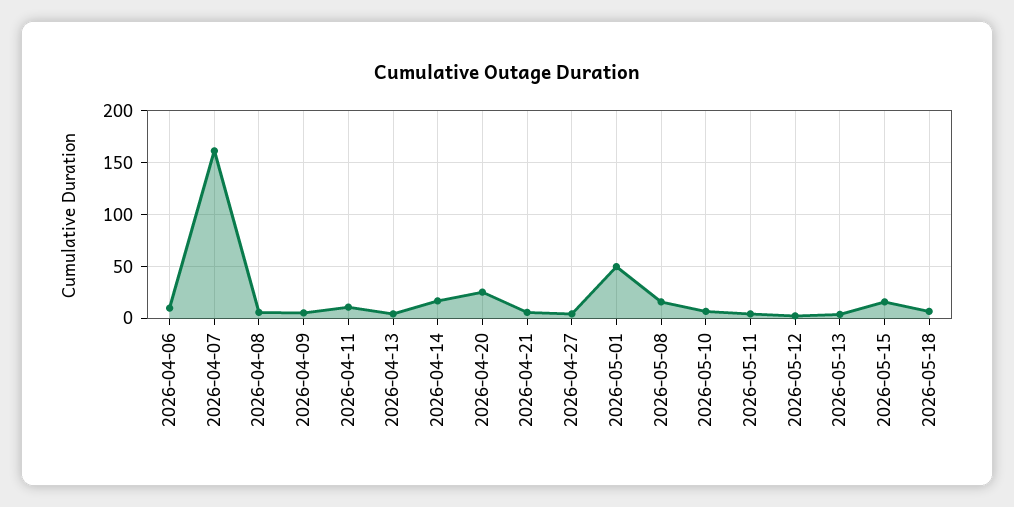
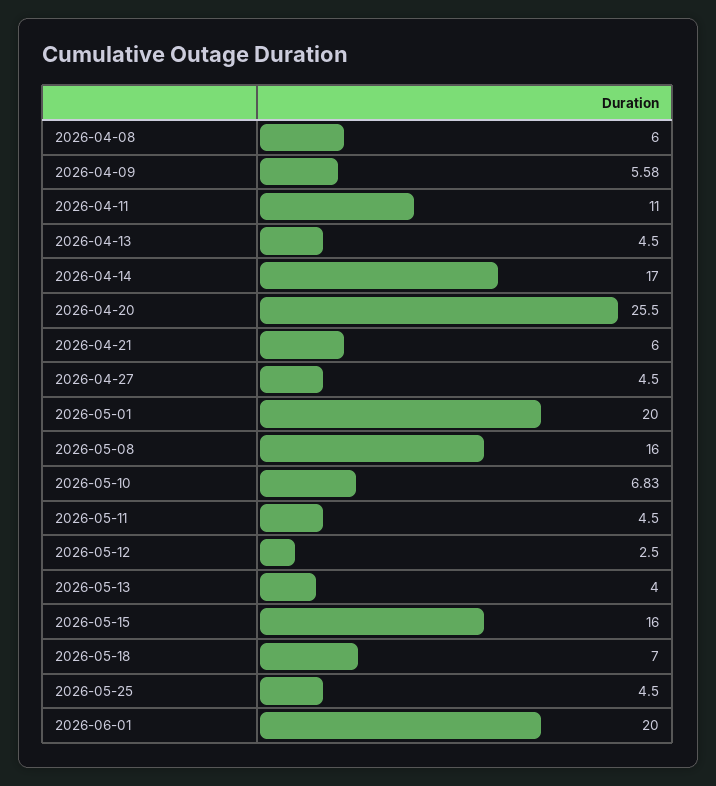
2026-04-06: 10 -> none
2026-04-07: 160 -> none
2026-05-01: 50 -> 20
2026-05-25: none -> 4.5
2026-06-01: none -> 20

